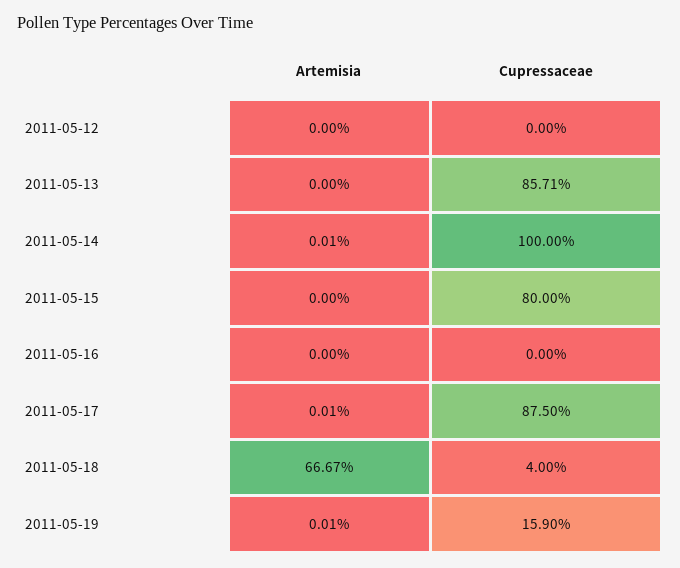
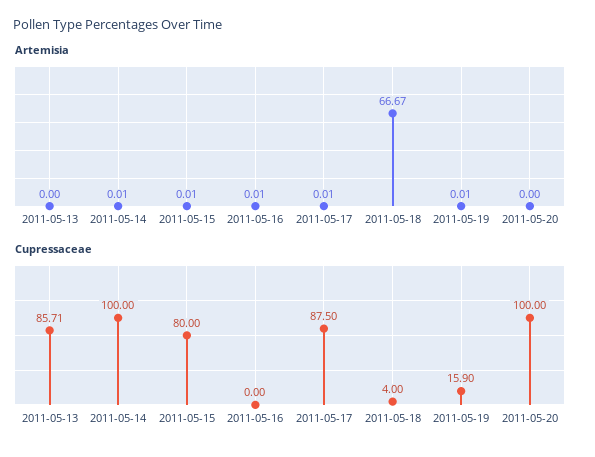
Artemisia, 2011-05-12: 0 -> none
Cupressaceae, 2011-05-12: 0 -> none
Artemisia, 2011-05-15: 0 -> 0.01
Artemisia, 2011-05-16: 0 -> 0.01
Artemisia, 2011-05-20: none -> 0
Cupressaceae, 2011-05-20: none -> 100

